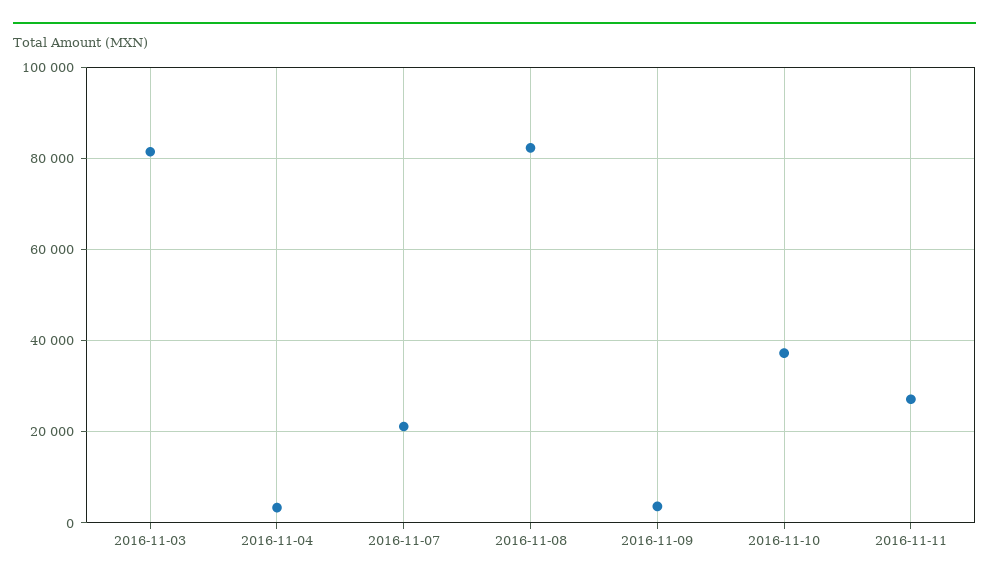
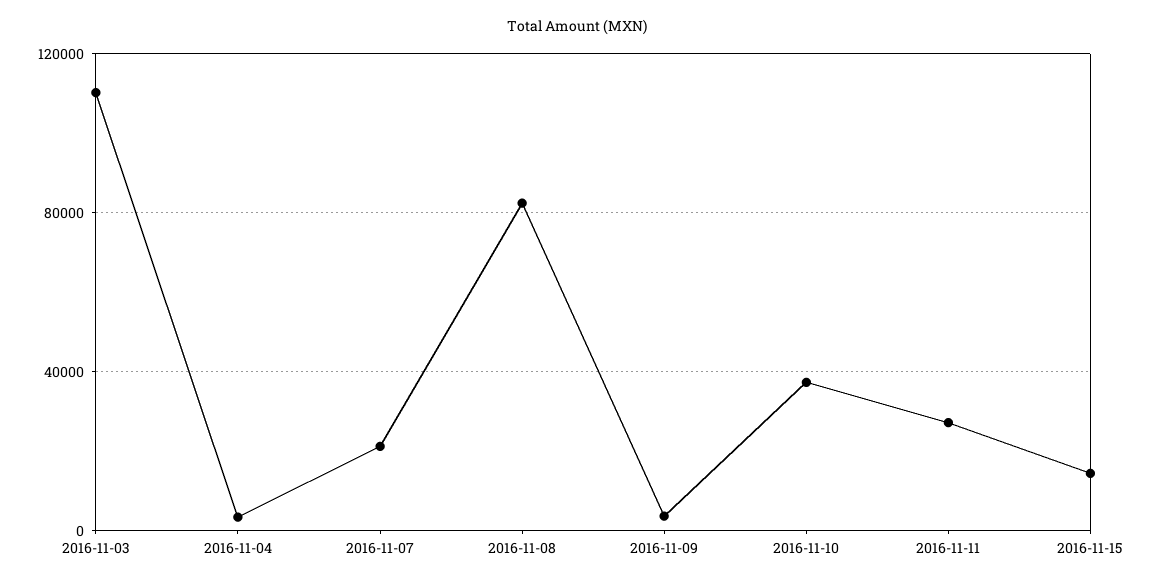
2016-11-03: 82000 -> 110000
2016-11-15: none -> 15000

